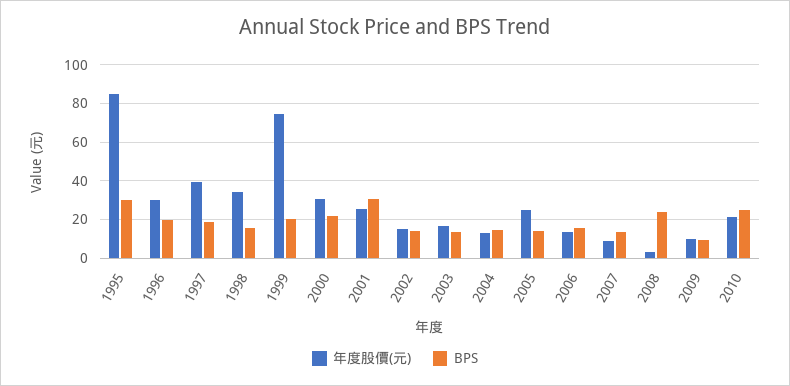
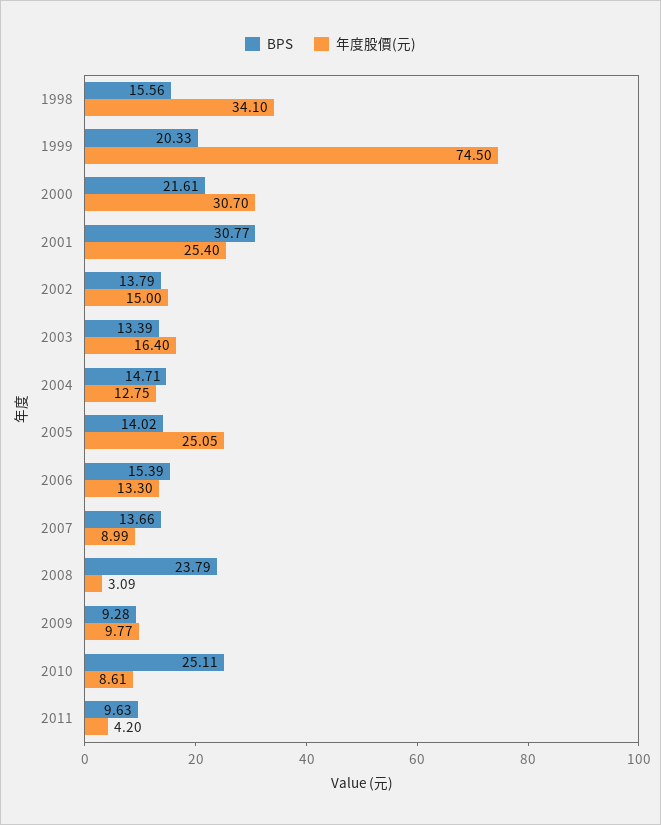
年度股價(元), 1995: 85 -> none
BPS, 1995: 30 -> none
年度股價(元), 1996: 30 -> none
BPS, 1996: 20 -> none
年度股價(元), 1997: 40 -> none
BPS, 1997: 20 -> none
年度股價(元), 2010: 20 -> 8.61
BPS, 2011: none -> 9.63
年度股價(元), 2011: none -> 4.2

